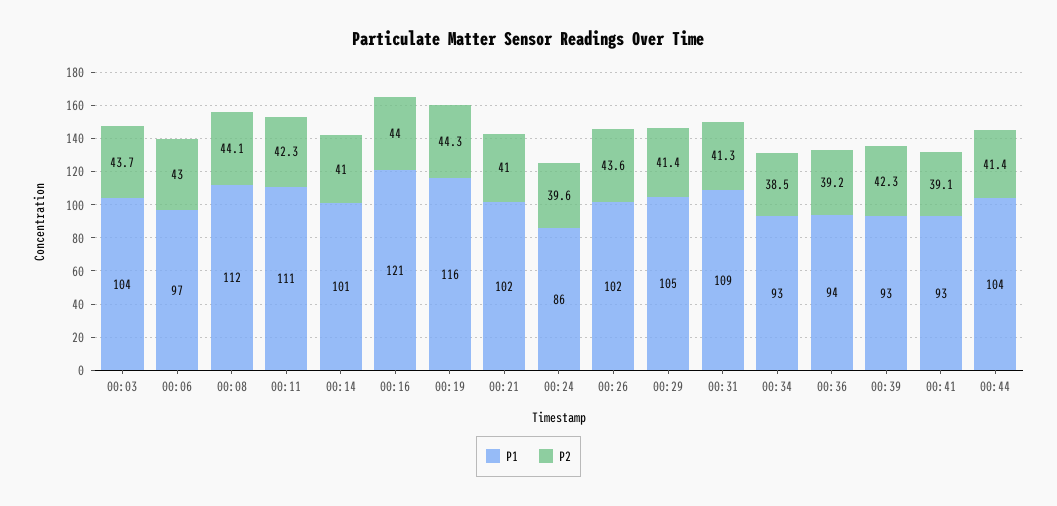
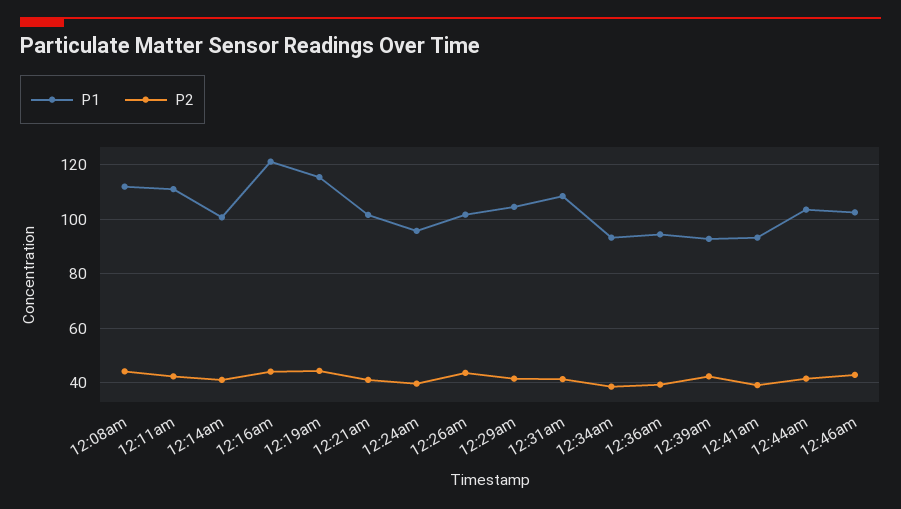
P1, 00:03: 104 -> none
P2, 00:03: 43.7 -> none
P1, 00:06: 97 -> none
P2, 00:06: 43 -> none
P1, 00:24: 86 -> 95
P1, 12:46am: none -> 102.5
P2, 12:46am: none -> 42.5

